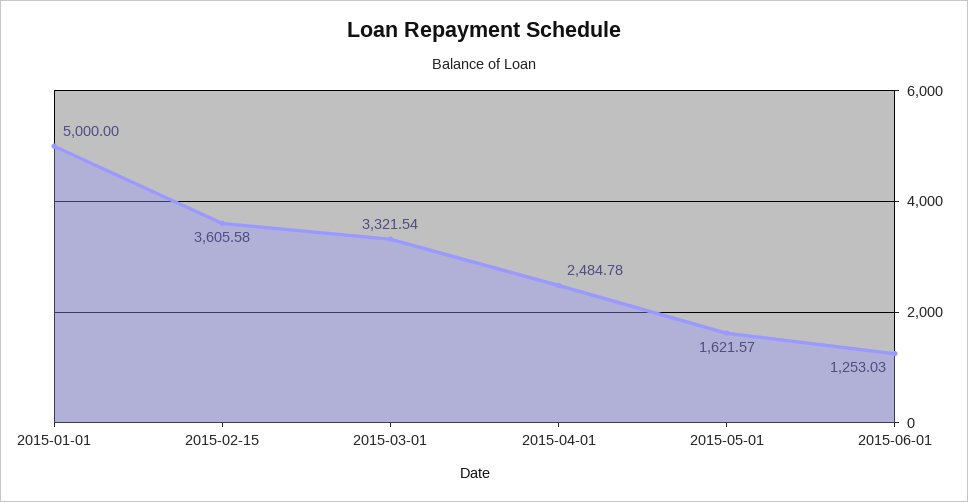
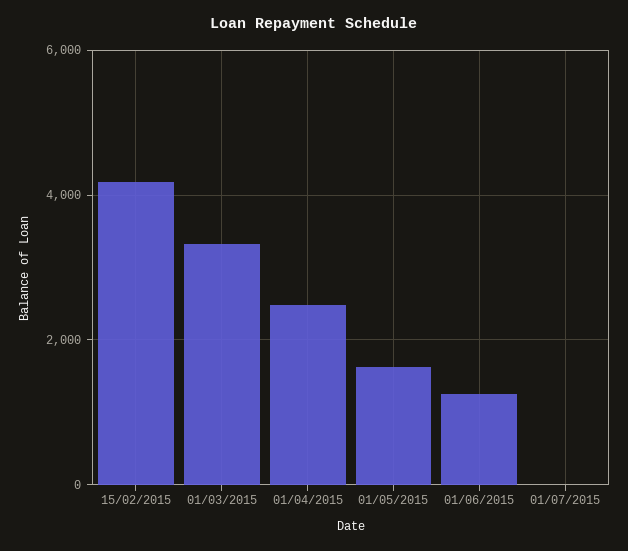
2015-01-01: 5000 -> none
2015-02-15: 3605.58 -> 4200
01/07/2015: none -> 0

